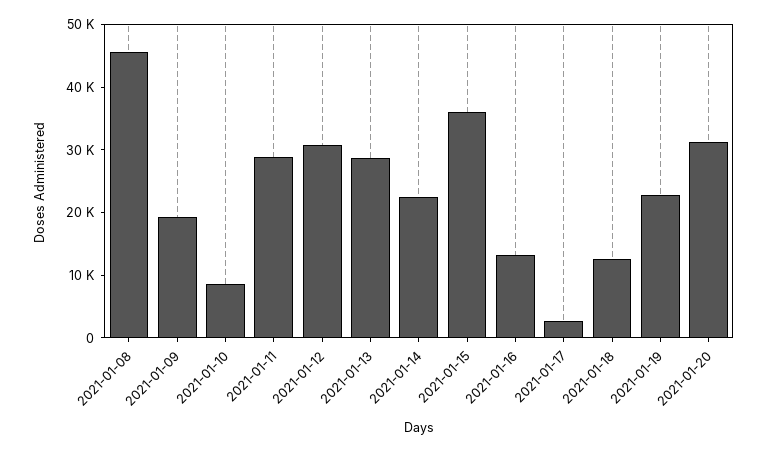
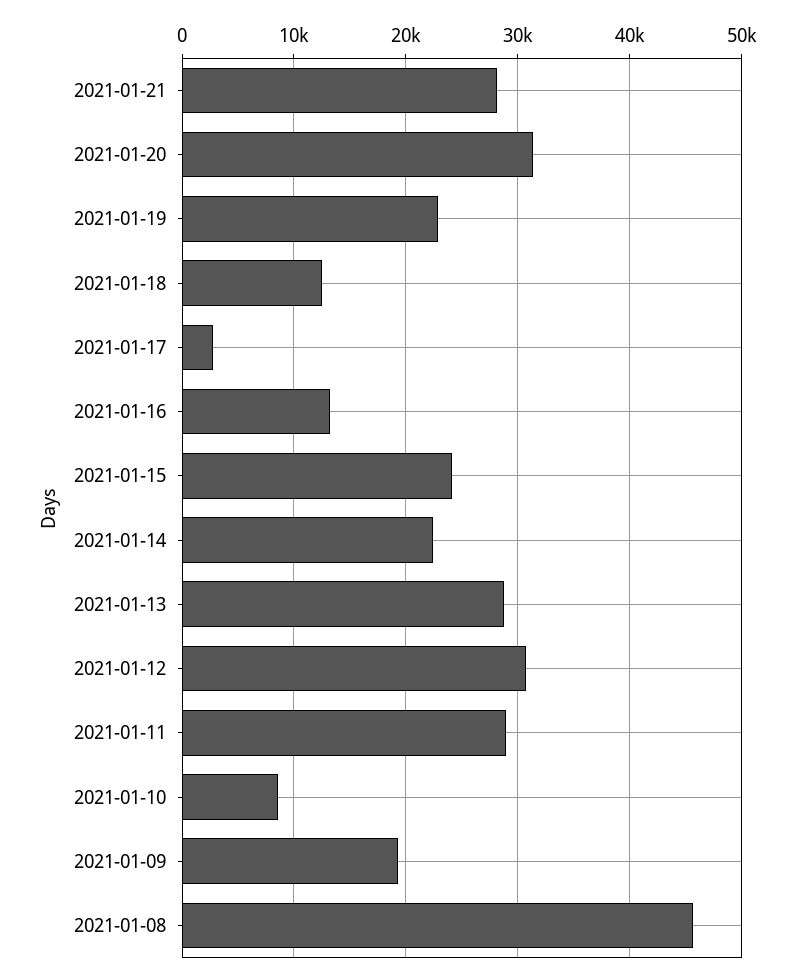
2021-01-15: 36000 -> 24000
2021-01-21: none -> 28000

